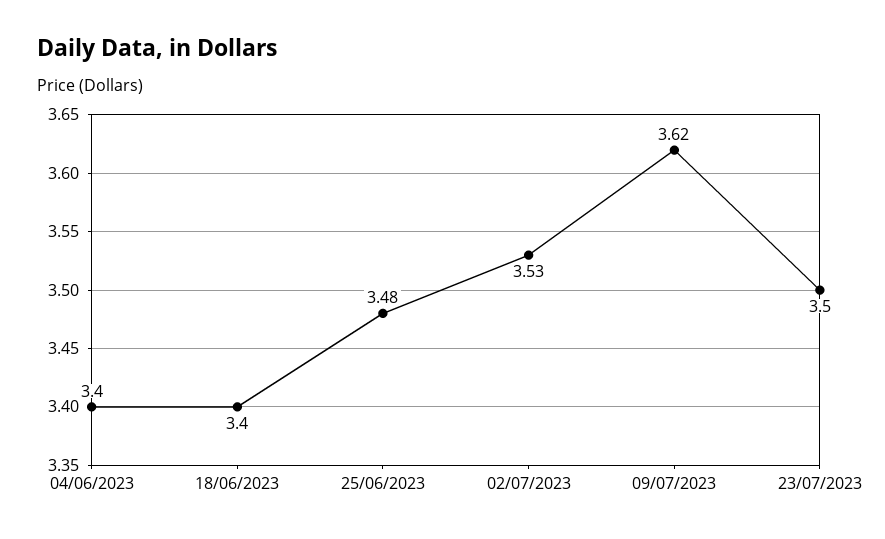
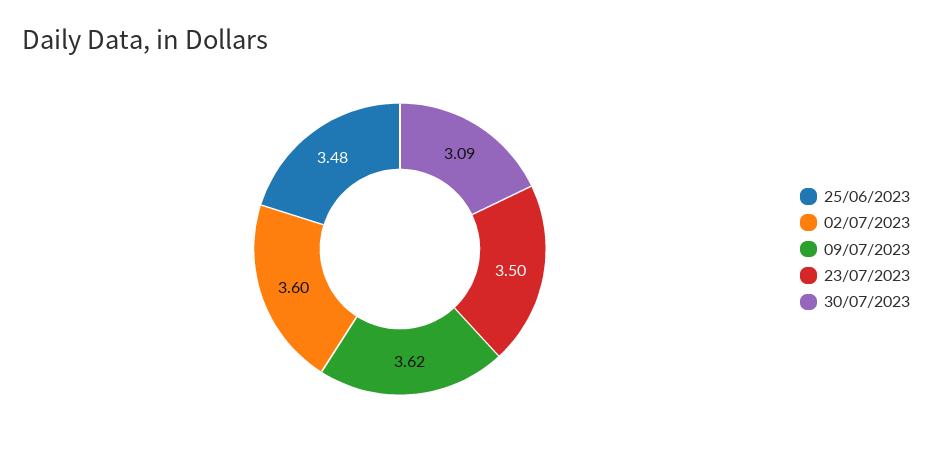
04/06/2023: 3.4 -> none
18/06/2023: 3.4 -> none
02/07/2023: 3.53 -> 3.6
30/07/2023: none -> 3.09

